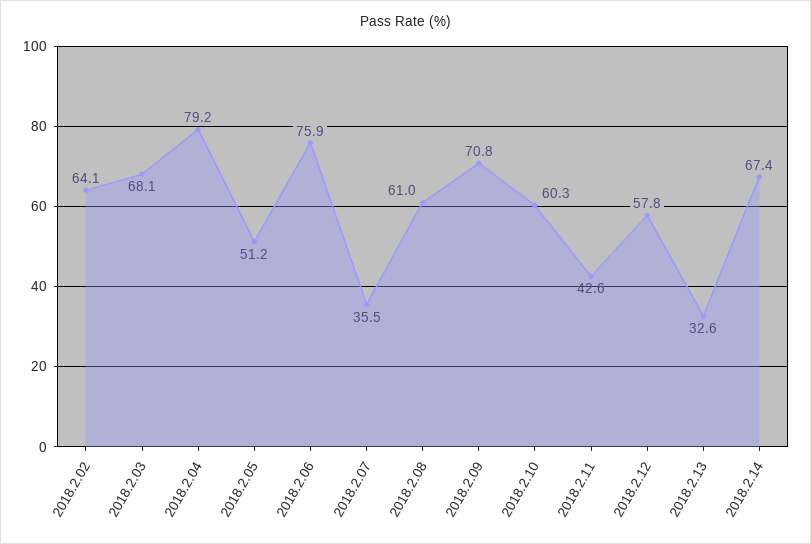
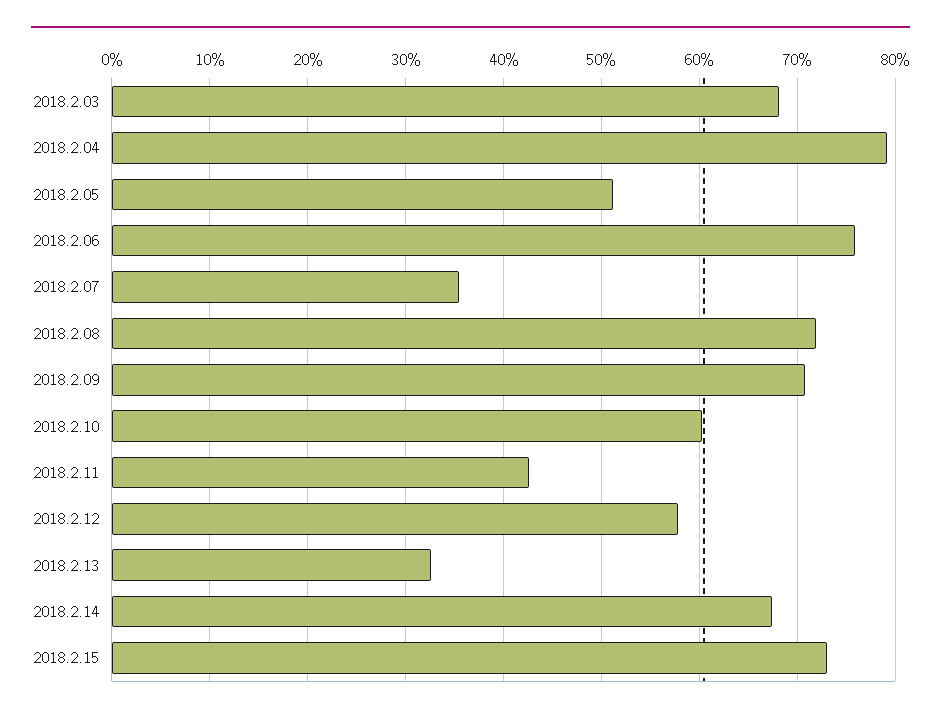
2018.2.02: 64.1 -> none
2018.2.08: 61 -> 72
2018.2.15: none -> 73

